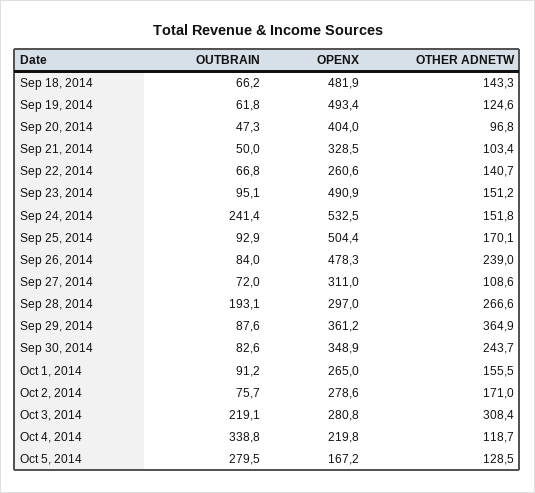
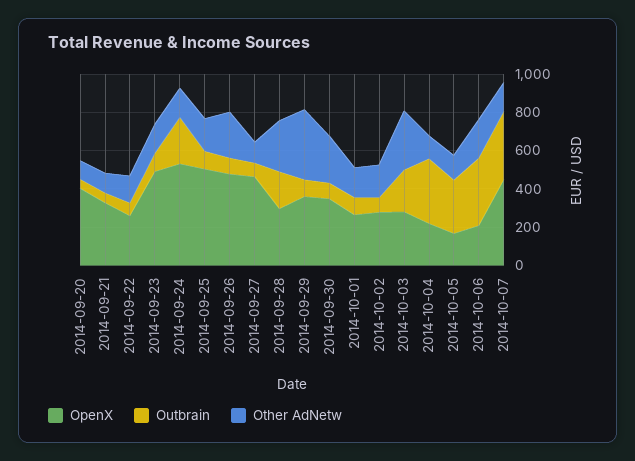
OUTBRAIN, Sep 18, 2014: 66.2 -> none
OPENX, Sep 18, 2014: 481.9 -> none
OTHER ADNETW, Sep 18, 2014: 143.3 -> none
OUTBRAIN, Sep 19, 2014: 61.8 -> none
OPENX, Sep 19, 2014: 493.4 -> none
OTHER ADNETW, Sep 19, 2014: 124.6 -> none
OPENX, Sep 27, 2014: 311 -> 450
OPENX, 2014-10-06: none -> 200
OUTBRAIN, 2014-10-06: none -> 350
OTHER ADNETW, 2014-10-06: none -> 200
OPENX, 2014-10-07: none -> 450
OUTBRAIN, 2014-10-07: none -> 350
OTHER ADNETW, 2014-10-07: none -> 150

